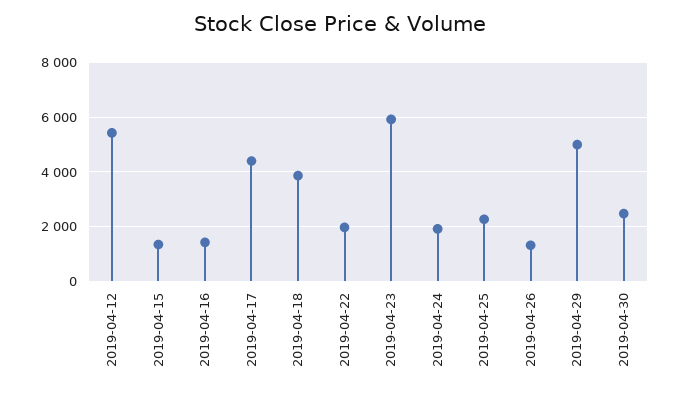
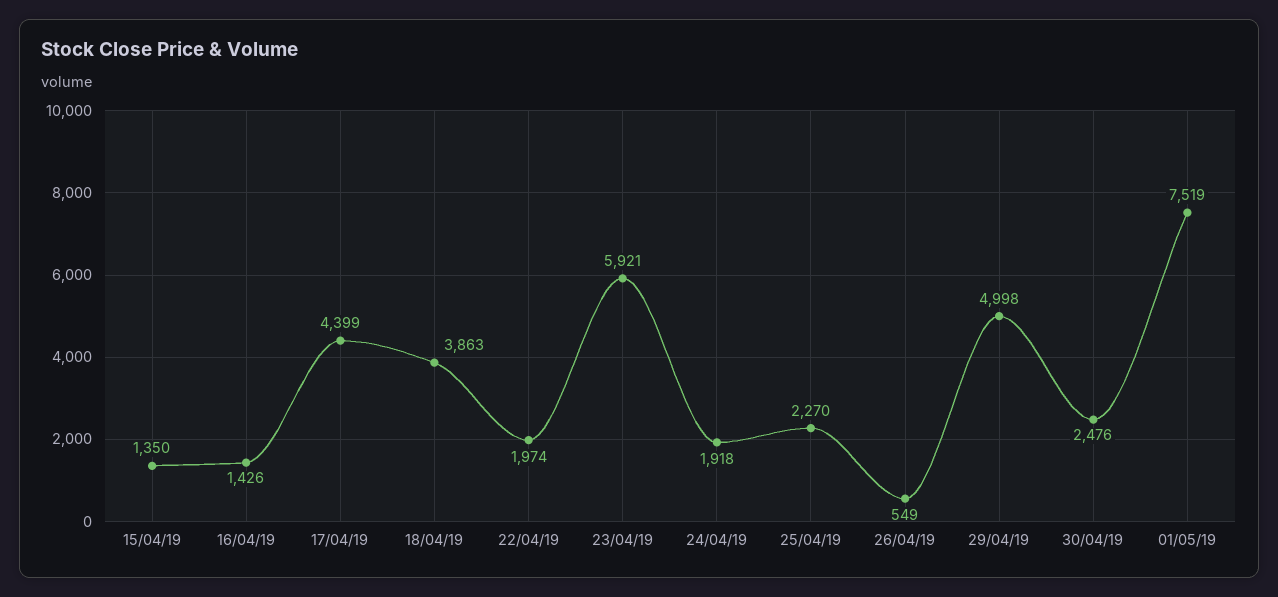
2019-04-12: 5500 -> none
2019-04-26: 1250 -> 549
01/05/19: none -> 7519

